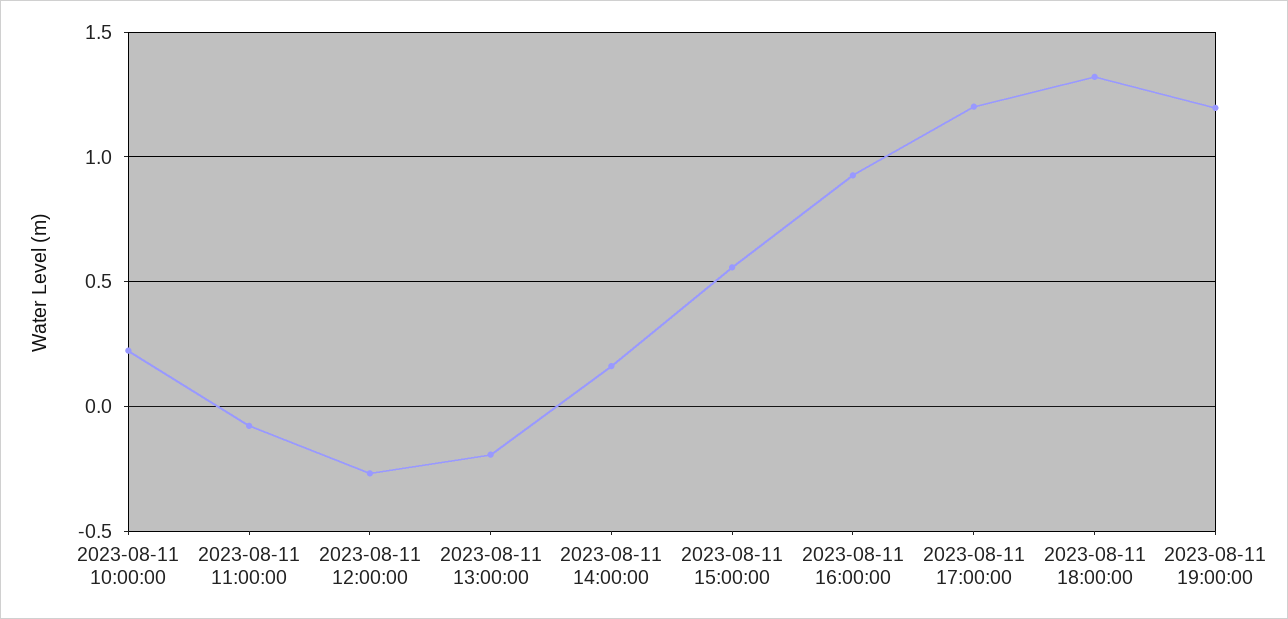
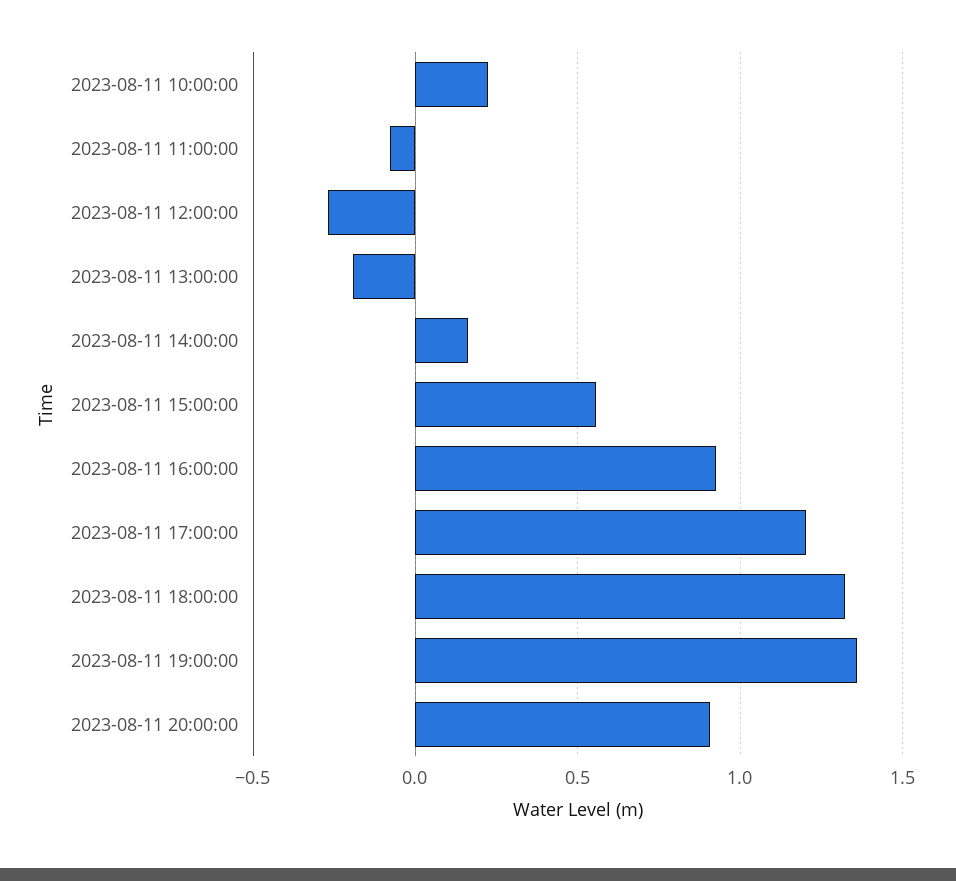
2023-08-11 19:00:00: 1.2 -> 1.35
2023-08-11 20:00:00: none -> 0.9

